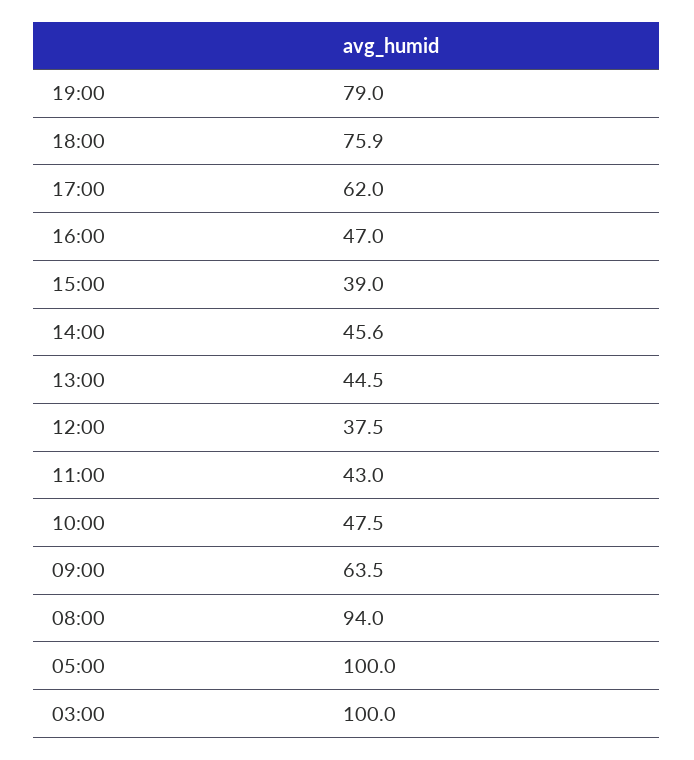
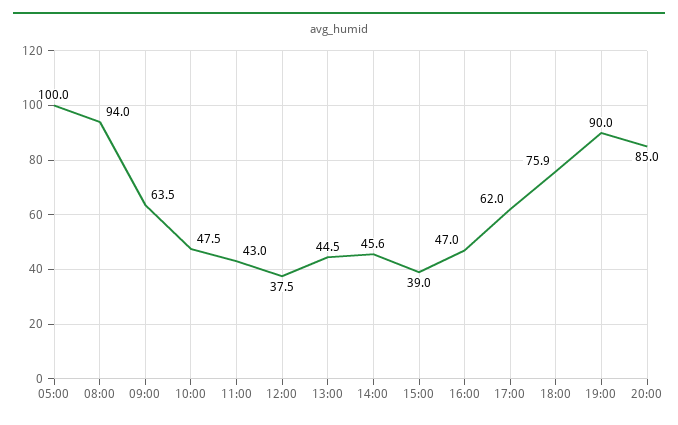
19:00: 79 -> 90
03:00: 100 -> none
20:00: none -> 85

